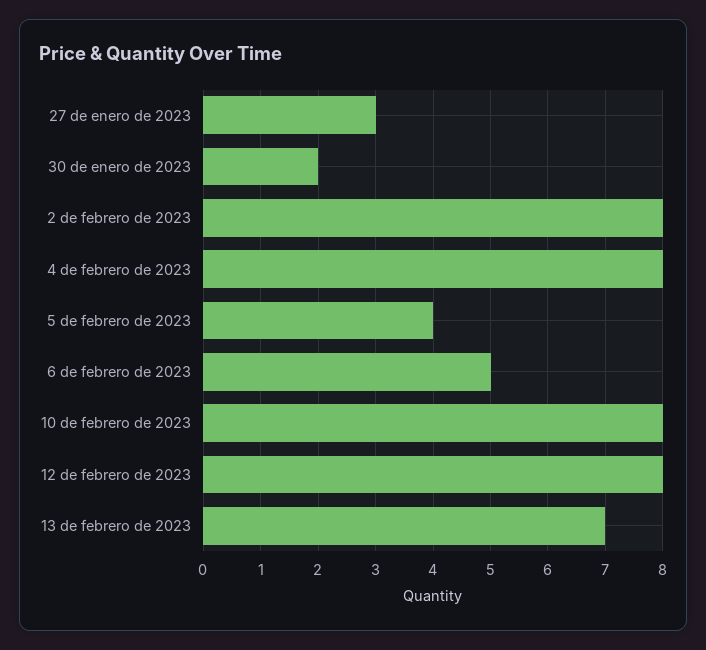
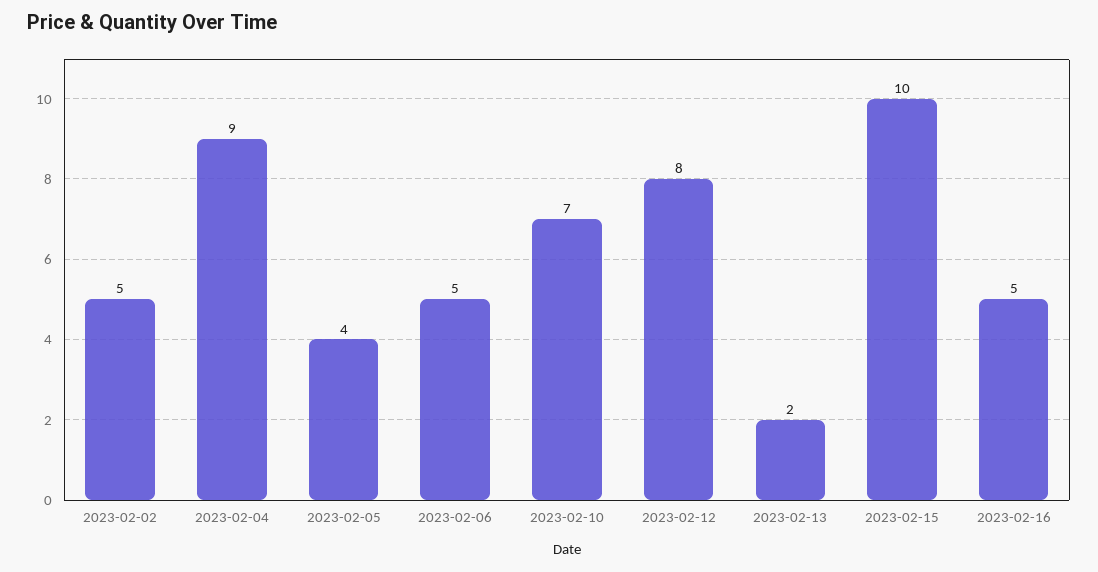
27 de enero de 2023: 3 -> none
30 de enero de 2023: 2 -> none
2 de febrero de 2023: 8 -> 5
4 de febrero de 2023: 8 -> 9
10 de febrero de 2023: 8 -> 7
13 de febrero de 2023: 7 -> 2
2023-02-15: none -> 10
2023-02-16: none -> 5

